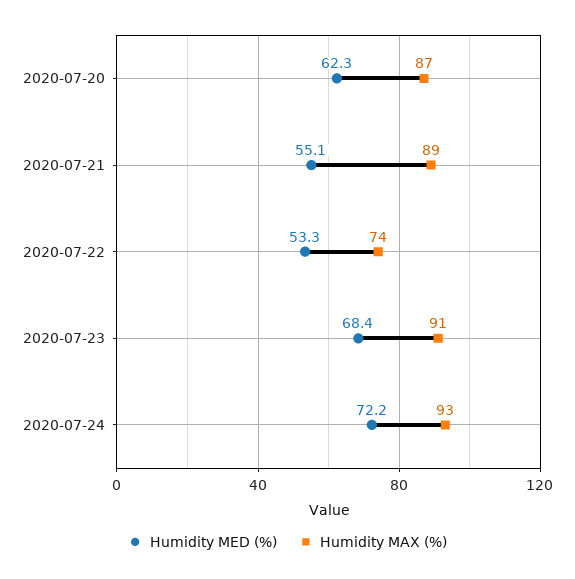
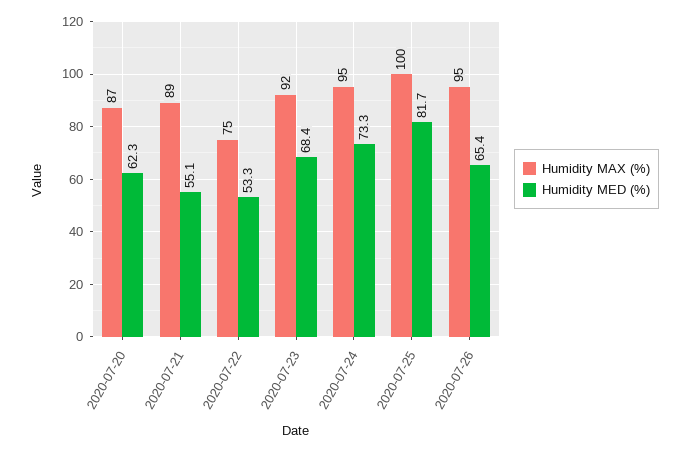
Humidity MAX (%), 2020-07-22: 74 -> 75
Humidity MAX (%), 2020-07-23: 91 -> 92
Humidity MED (%), 2020-07-24: 72.2 -> 73.3
Humidity MAX (%), 2020-07-24: 93 -> 95
Humidity MAX (%), 2020-07-25: none -> 100
Humidity MED (%), 2020-07-25: none -> 81.7
Humidity MAX (%), 2020-07-26: none -> 95
Humidity MED (%), 2020-07-26: none -> 65.4

